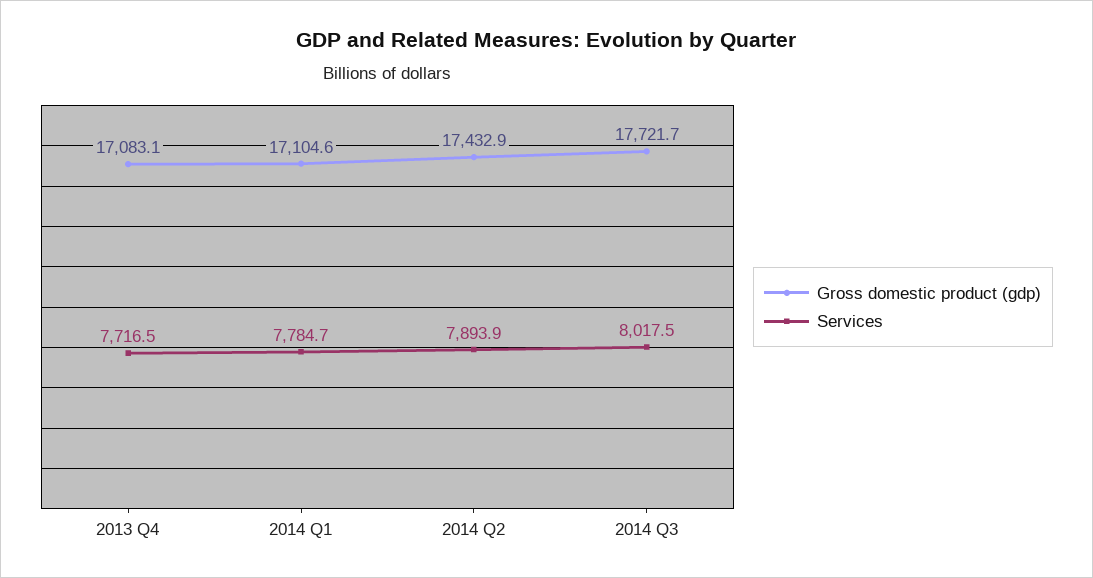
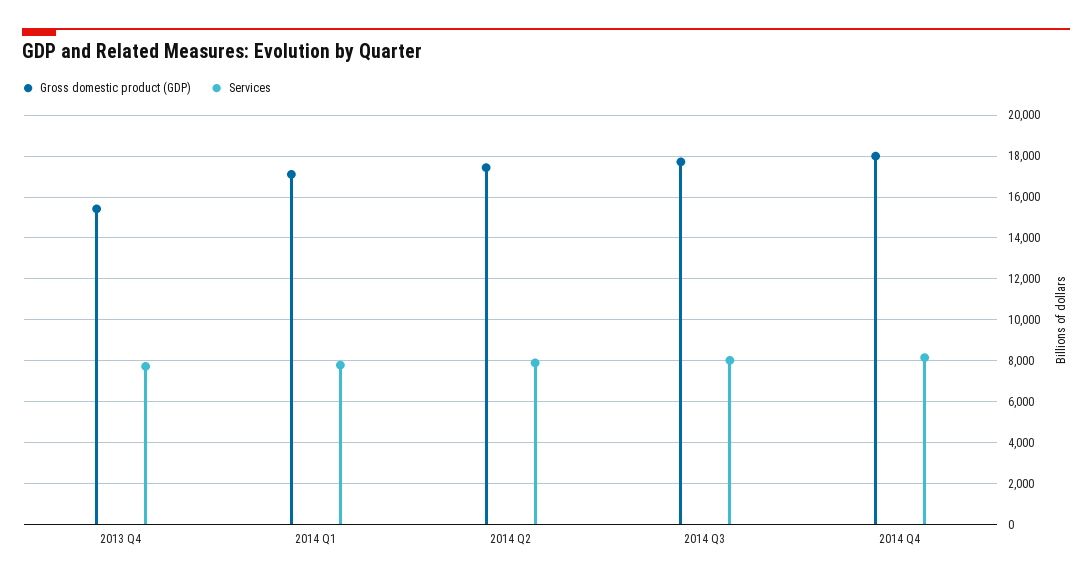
Gross domestic product (gdp), 2013 Q4: 17083.1 -> 15500
Gross domestic product (gdp), 2014 Q4: none -> 18000
Services, 2014 Q4: none -> 8000

